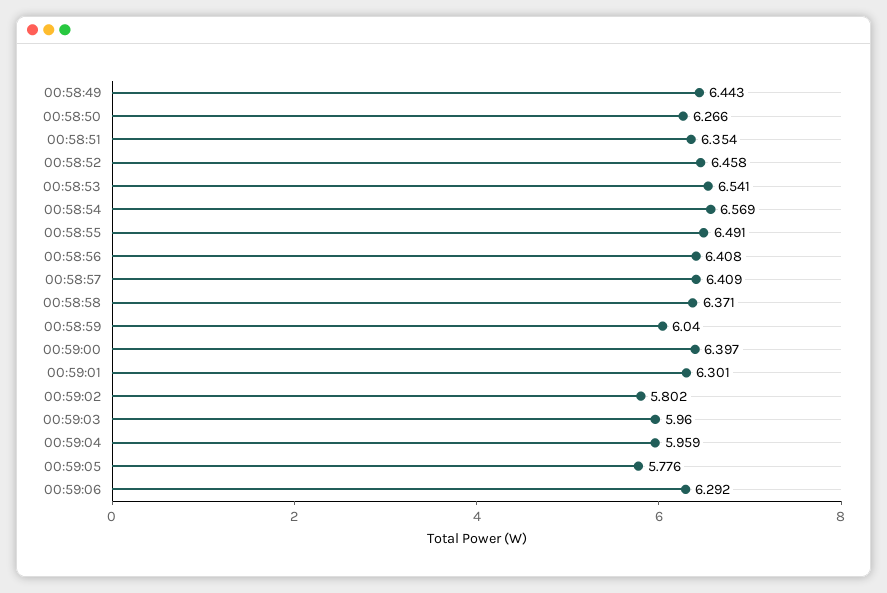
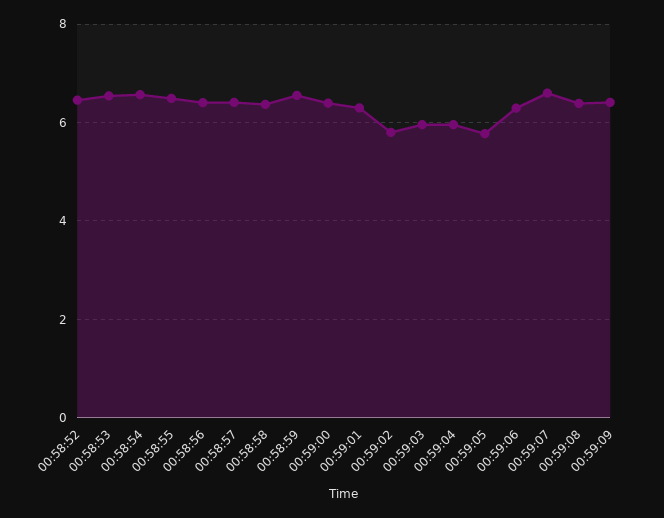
00:58:49: 6.443 -> none
00:58:50: 6.266 -> none
00:58:51: 6.354 -> none
00:58:59: 6.04 -> 6.6
00:59:07: none -> 6.6
00:59:08: none -> 6.4
00:59:09: none -> 6.4

